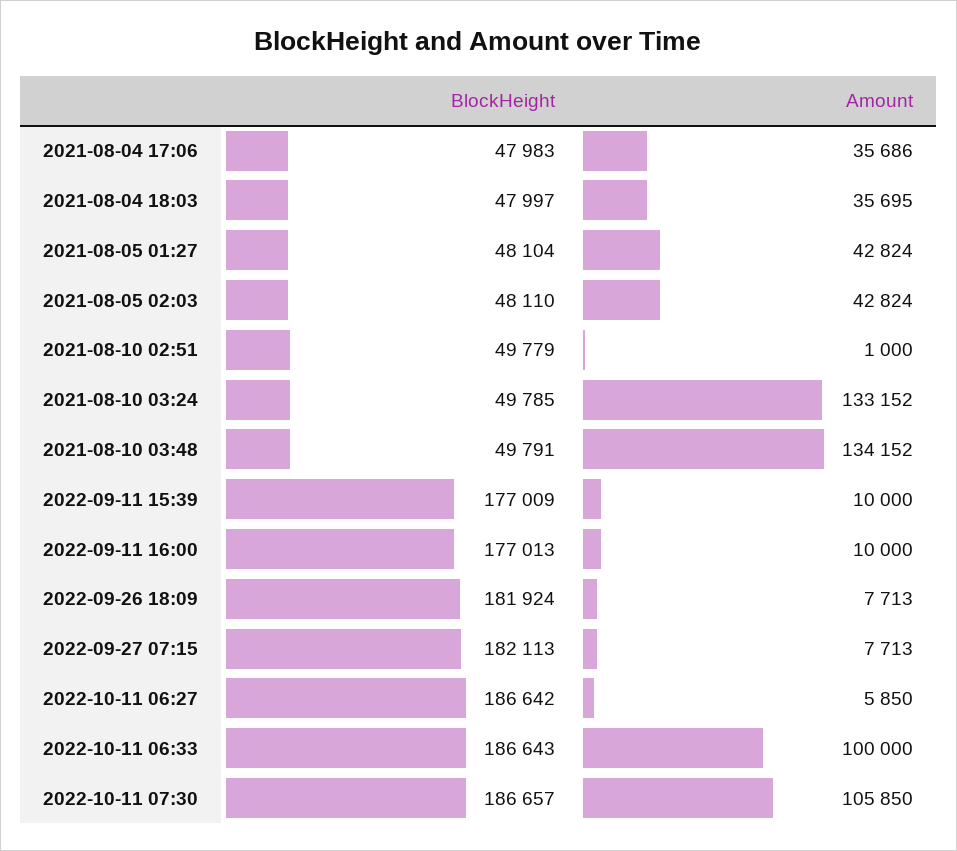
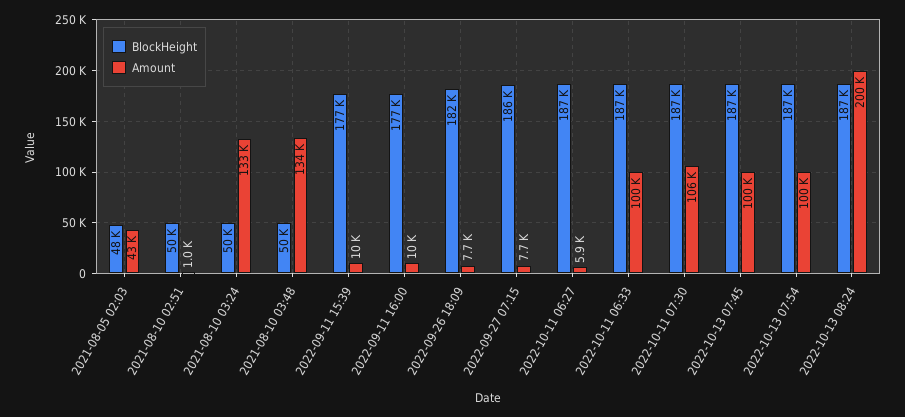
BlockHeight, 2021-08-04 17:06: 47983 -> none
Amount, 2021-08-04 17:06: 35686 -> none
BlockHeight, 2021-08-04 18:03: 47997 -> none
Amount, 2021-08-04 18:03: 35695 -> none
BlockHeight, 2021-08-05 01:27: 48104 -> none
Amount, 2021-08-05 01:27: 42824 -> none
BlockHeight, 2022-09-27 07:15: 182113 -> 186000
BlockHeight, 2022-10-13 07:45: none -> 187000
Amount, 2022-10-13 07:45: none -> 100000
BlockHeight, 2022-10-13 07:54: none -> 187000
Amount, 2022-10-13 07:54: none -> 100000
BlockHeight, 2022-10-13 08:24: none -> 187000
Amount, 2022-10-13 08:24: none -> 200000

